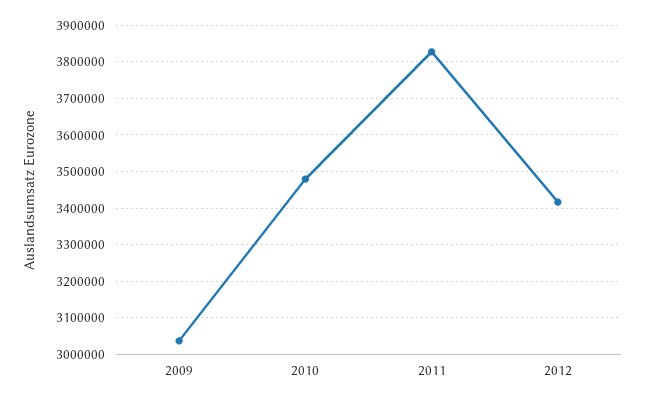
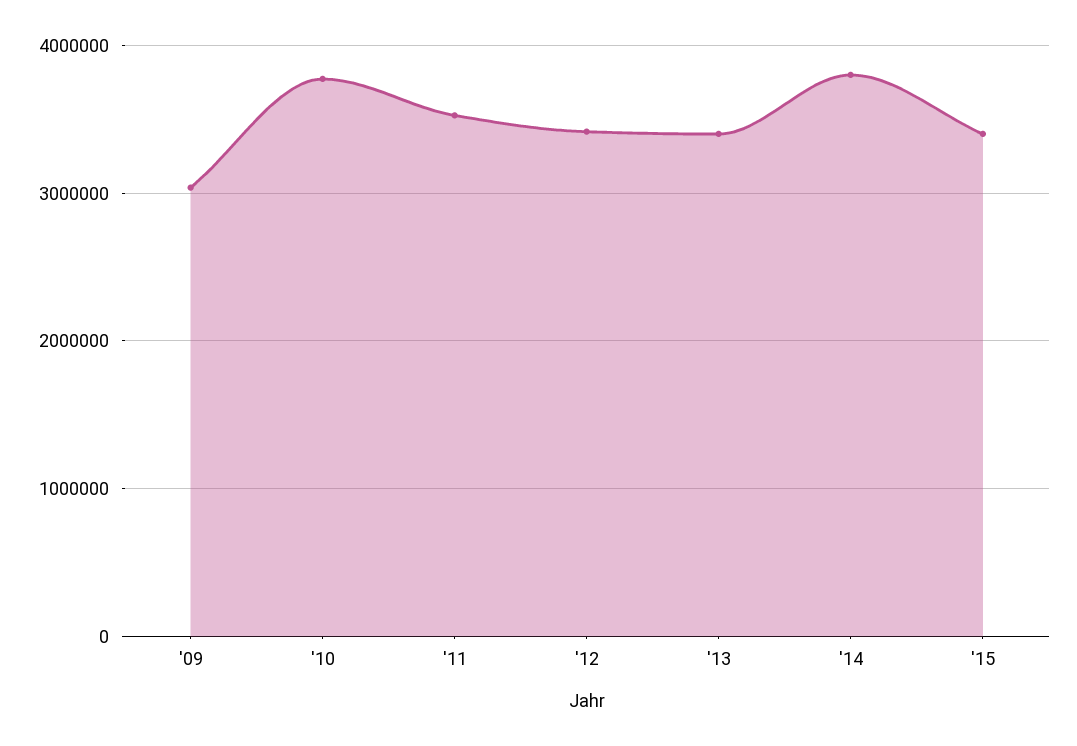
2010: 3480000 -> 3800000
2011: 3820000 -> 3500000
'13: none -> 3400000
'14: none -> 3800000
'15: none -> 3400000

